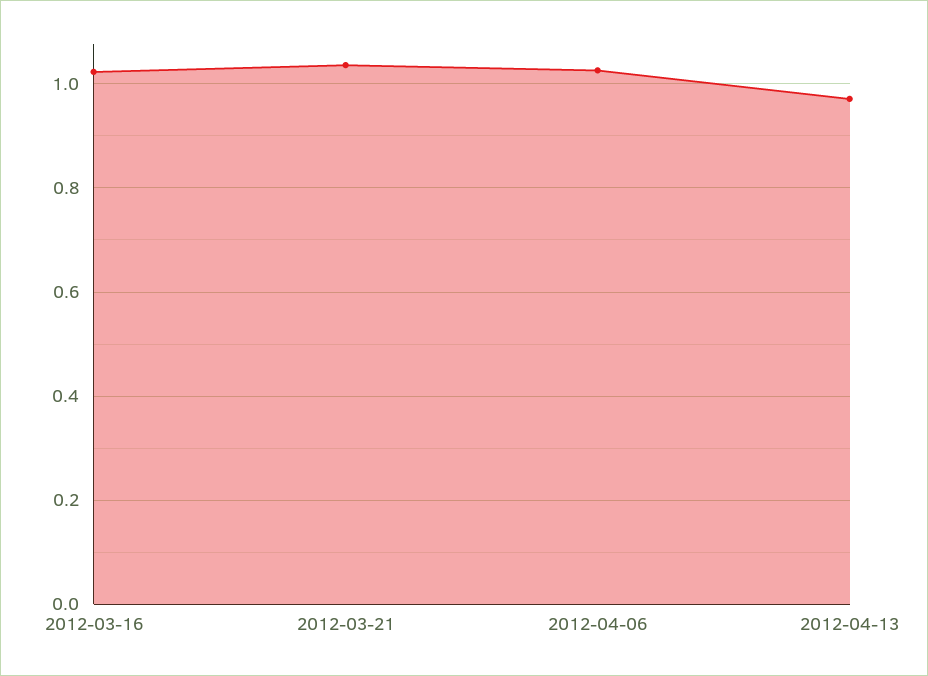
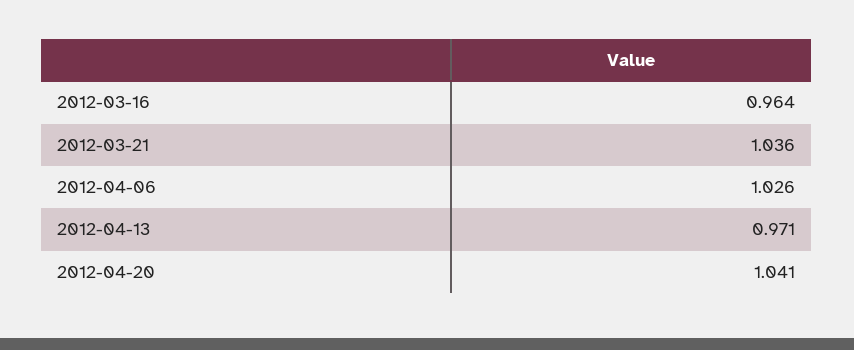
2012-03-16: 1.02 -> 0.964
2012-04-20: none -> 1.041

